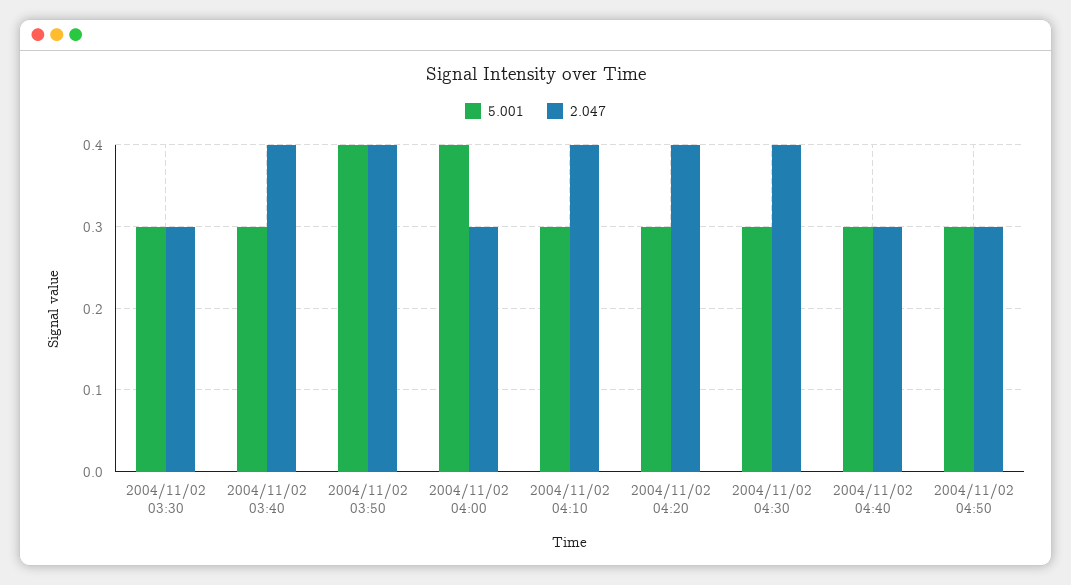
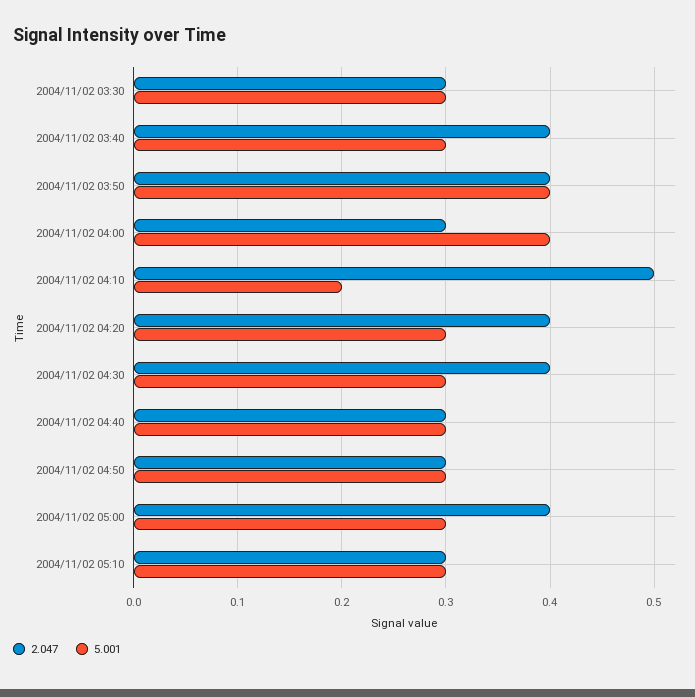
5.001, 2004/11/02 04:10: 0.3 -> 0.2
2.047, 2004/11/02 04:10: 0.4 -> 0.5
2.047, 2004/11/02 05:00: none -> 0.4
5.001, 2004/11/02 05:00: none -> 0.3
2.047, 2004/11/02 05:10: none -> 0.3
5.001, 2004/11/02 05:10: none -> 0.3

